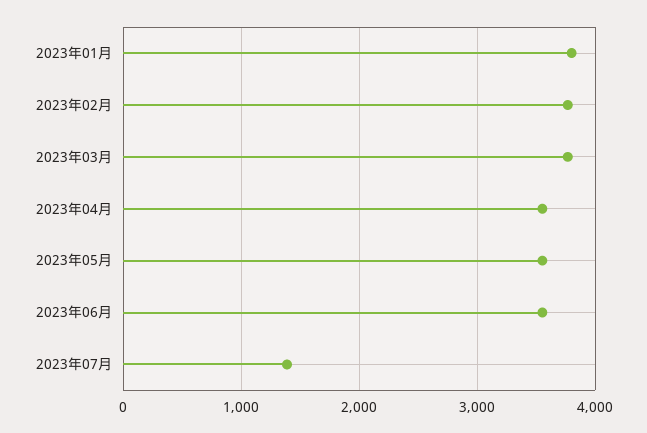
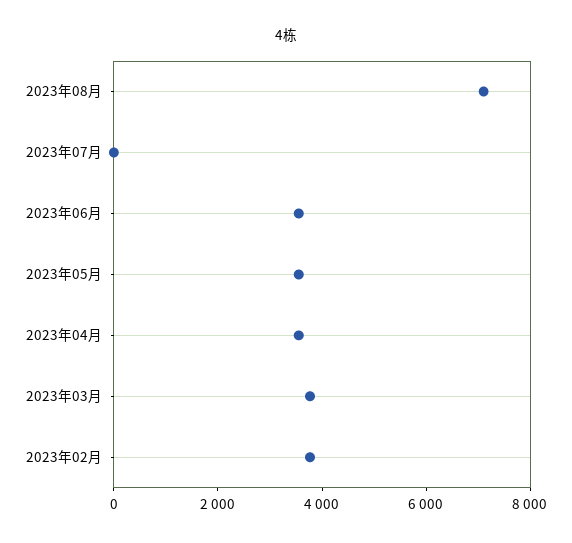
2023年01月: 3800 -> none
2023年07月: 1400 -> 0
2023年08月: none -> 7000

